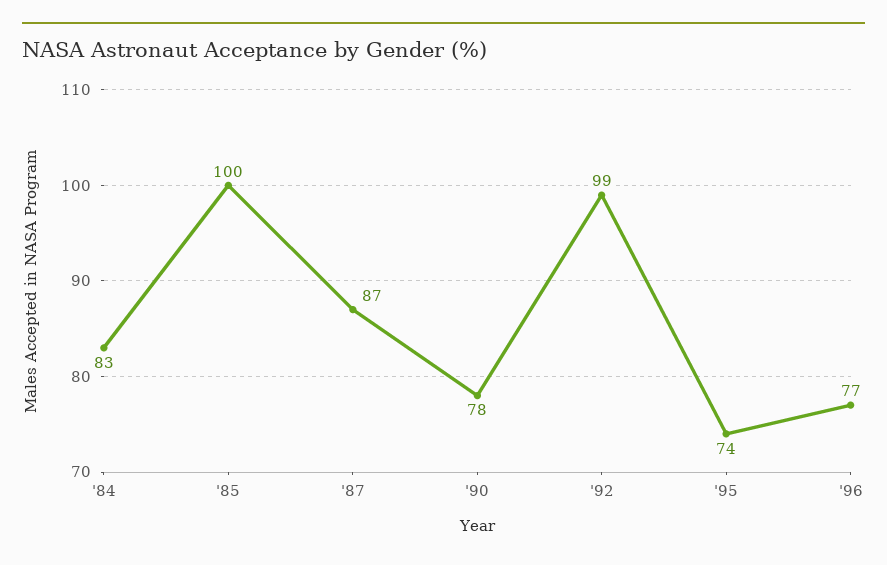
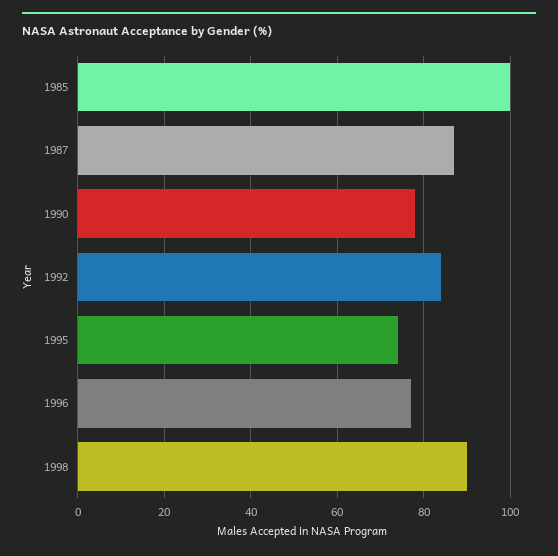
'84: 83 -> none
'92: 99 -> 85
1998: none -> 90

